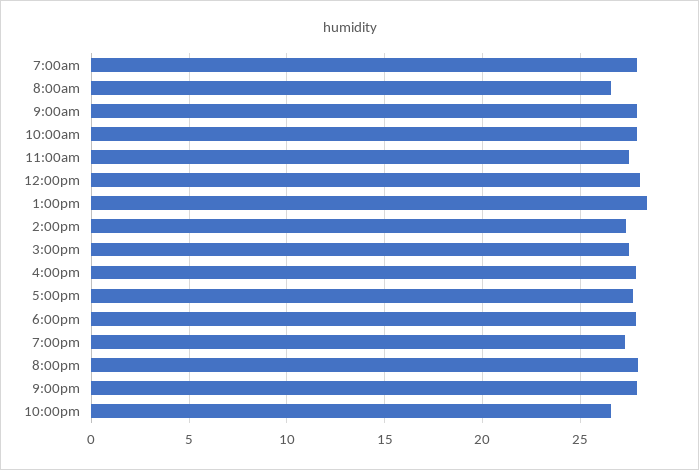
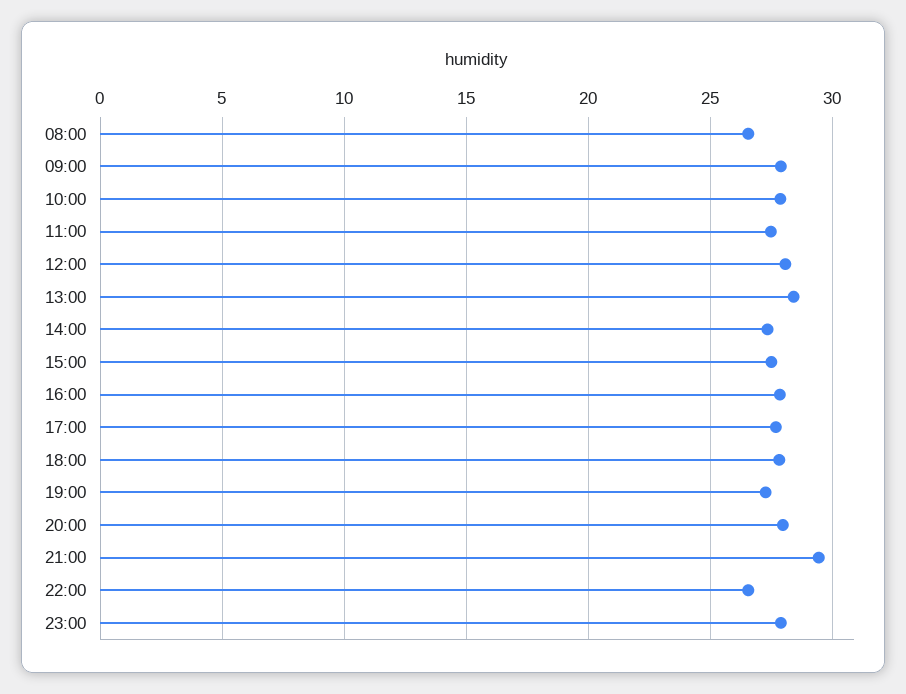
7:00am: 28 -> none
9:00pm: 28 -> 29.5
23:00: none -> 28

